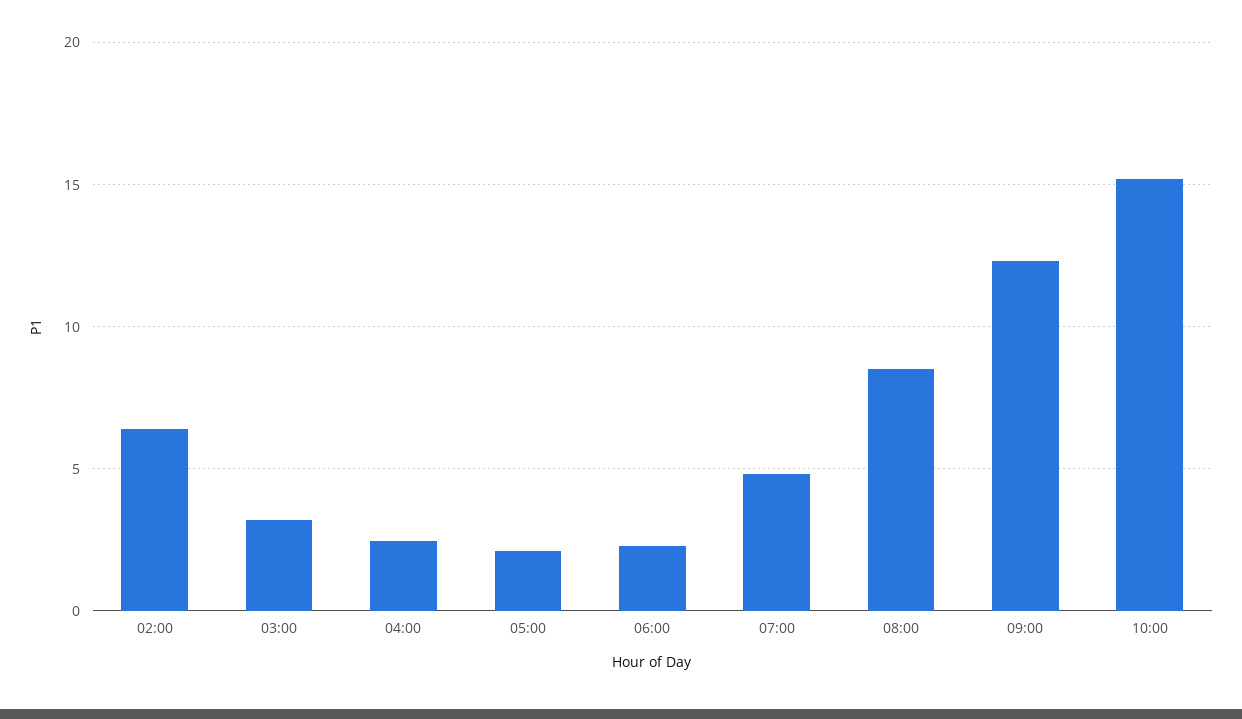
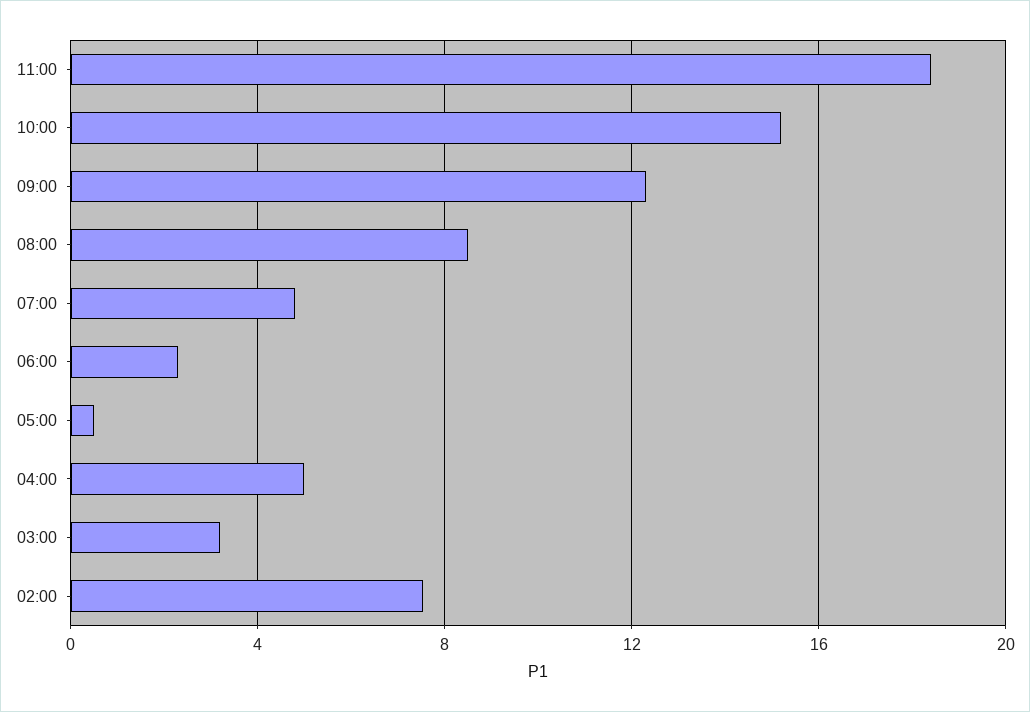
02:00: 6.5 -> 7.5
04:00: 2.5 -> 5
05:00: 2 -> 0.5
11:00: none -> 18.5

